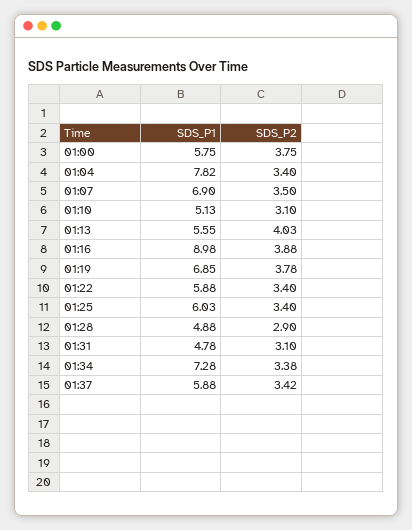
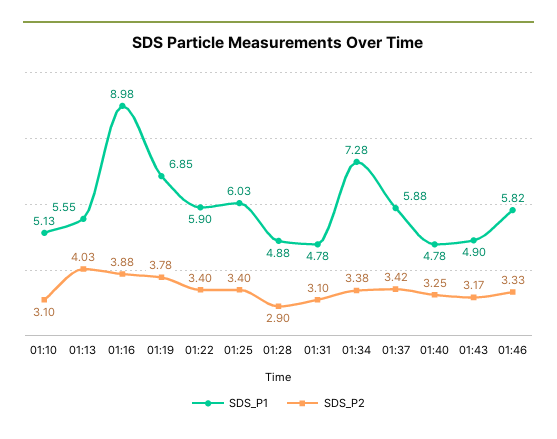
SDS_P1, 01:00: 5.75 -> none
SDS_P2, 01:00: 3.75 -> none
SDS_P1, 01:04: 7.82 -> none
SDS_P2, 01:04: 3.4 -> none
SDS_P1, 01:07: 6.9 -> none
SDS_P2, 01:07: 3.5 -> none
SDS_P1, 01:22: 5.88 -> 5.9
SDS_P1, 01:40: none -> 4.78
SDS_P2, 01:40: none -> 3.25
SDS_P1, 01:43: none -> 4.9
SDS_P2, 01:43: none -> 3.17
SDS_P1, 01:46: none -> 5.82
SDS_P2, 01:46: none -> 3.33

